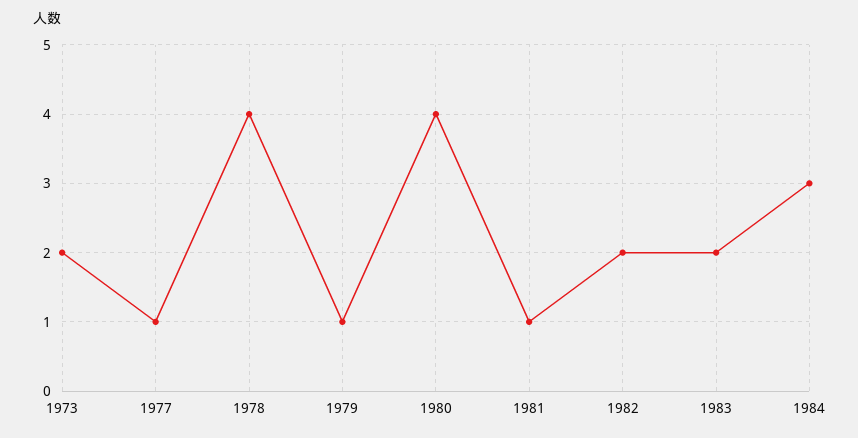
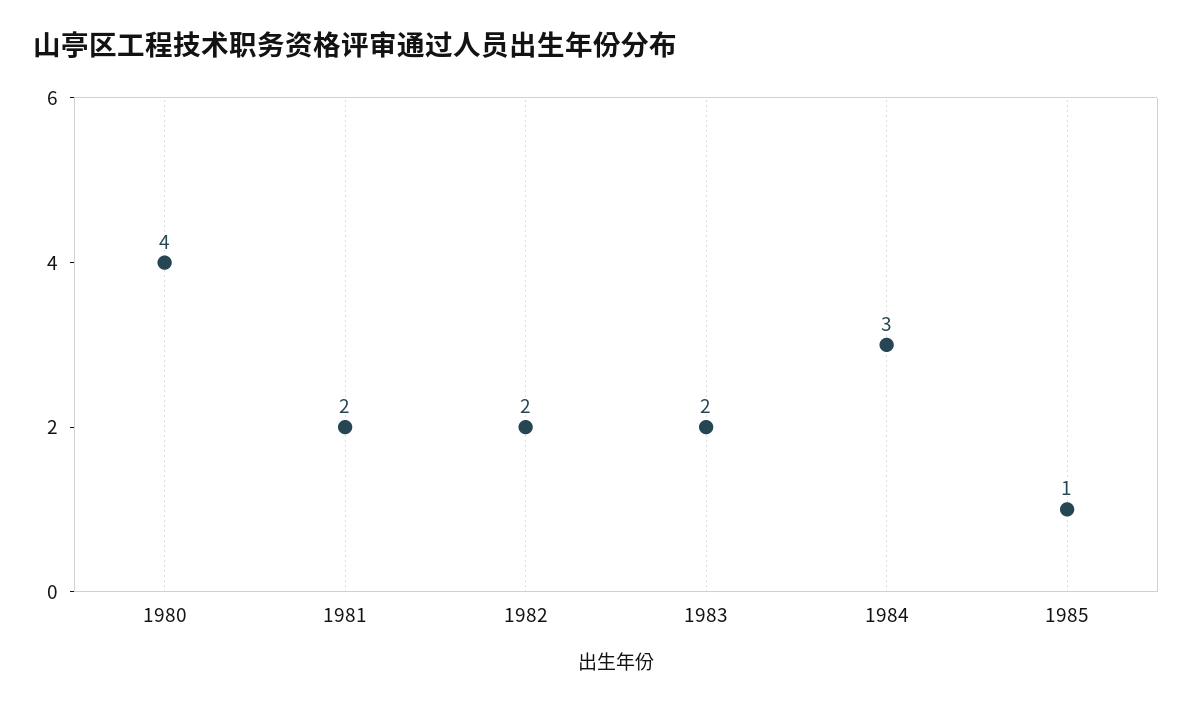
1973: 2 -> none
1977: 1 -> none
1978: 4 -> none
1979: 1 -> none
1981: 1 -> 2
1985: none -> 1

